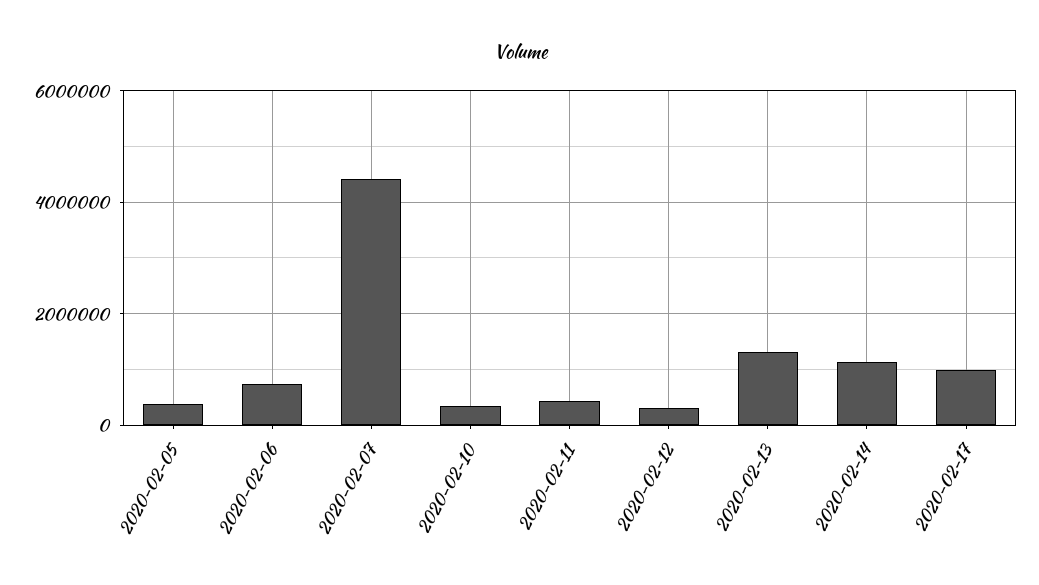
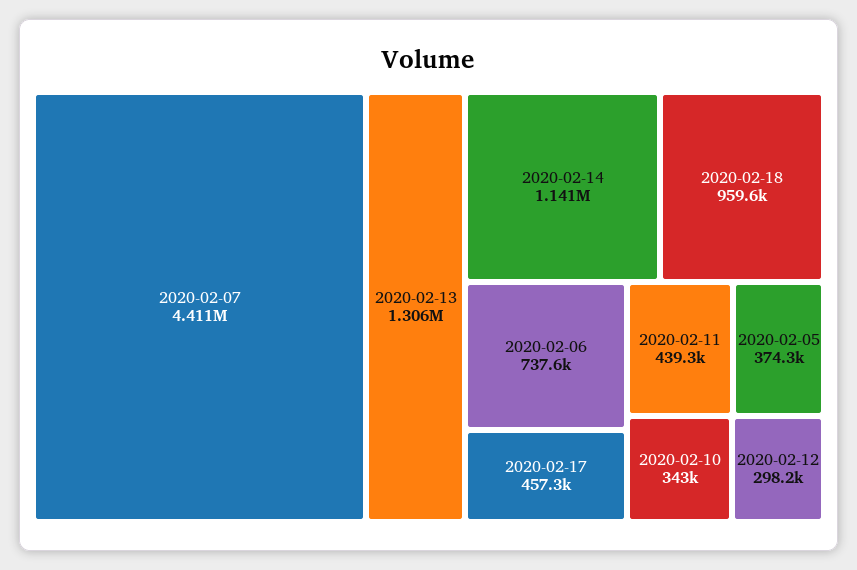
2020-02-17: 1000000 -> 457300
2020-02-18: none -> 959600

